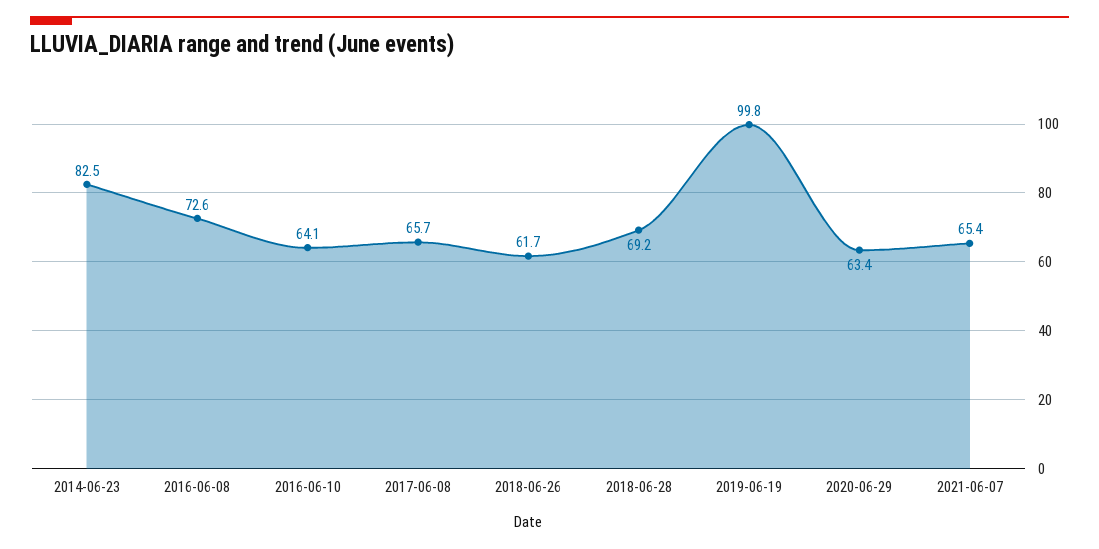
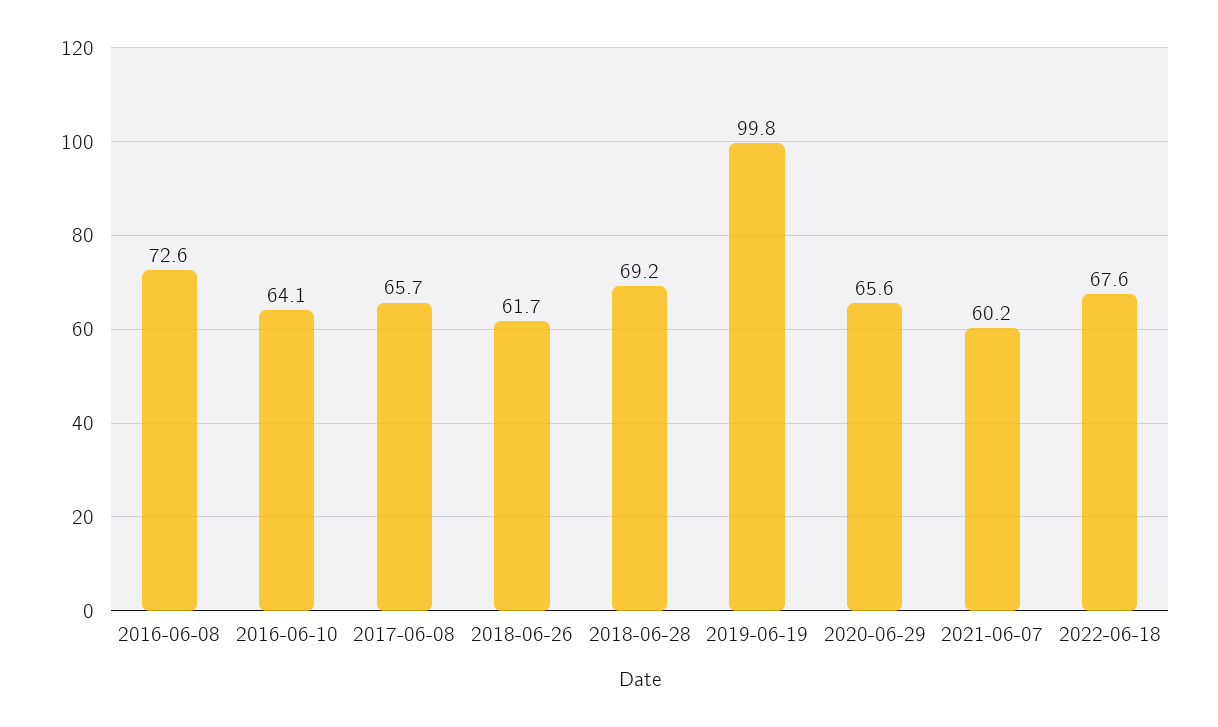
2014-06-23: 82.5 -> none
2020-06-29: 63.4 -> 65.6
2021-06-07: 65.4 -> 60.2
2022-06-18: none -> 67.6

